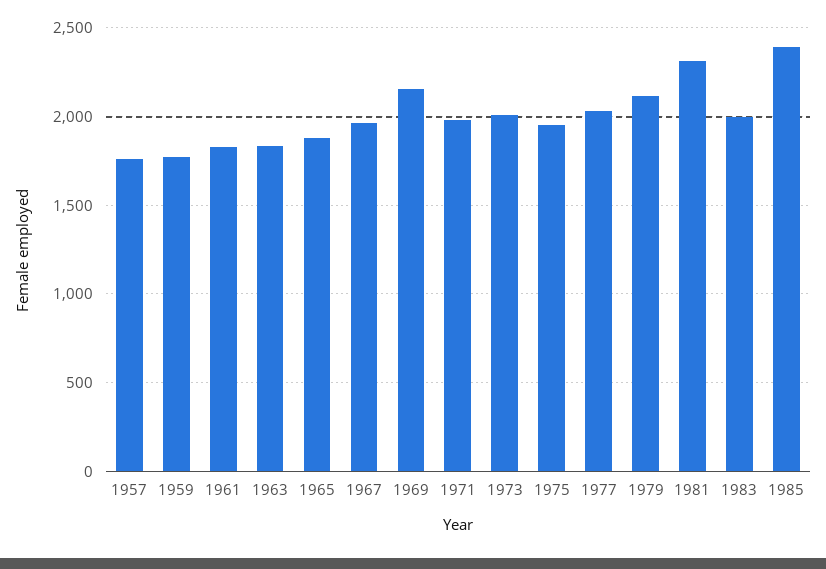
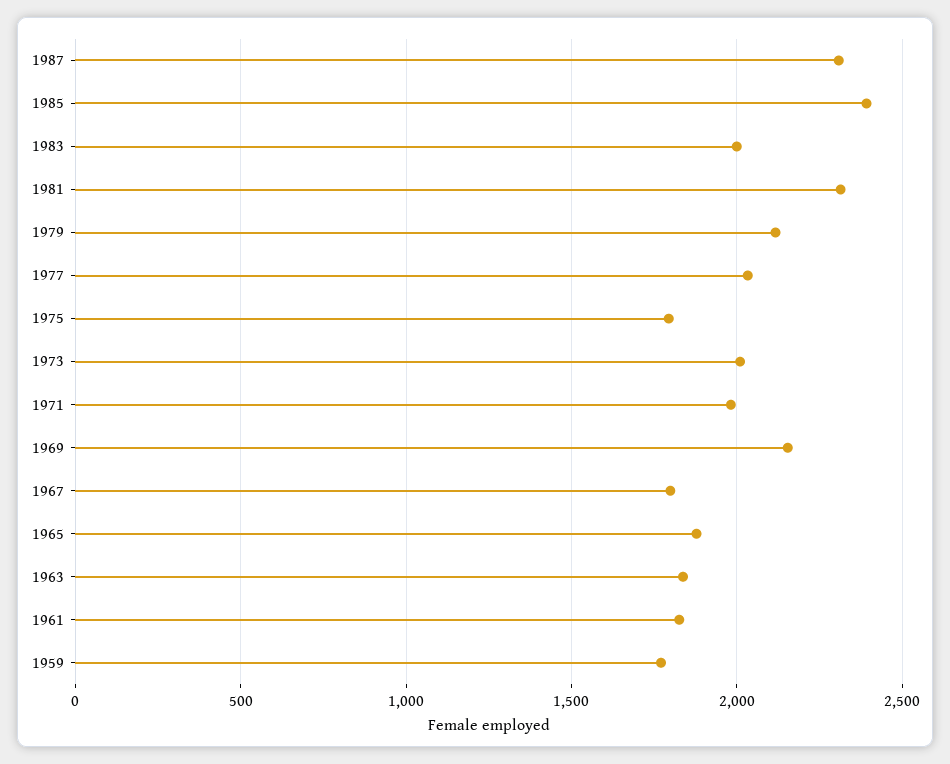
1957: 1750 -> none
1967: 1950 -> 1800
1975: 1950 -> 1800
1987: none -> 2300

